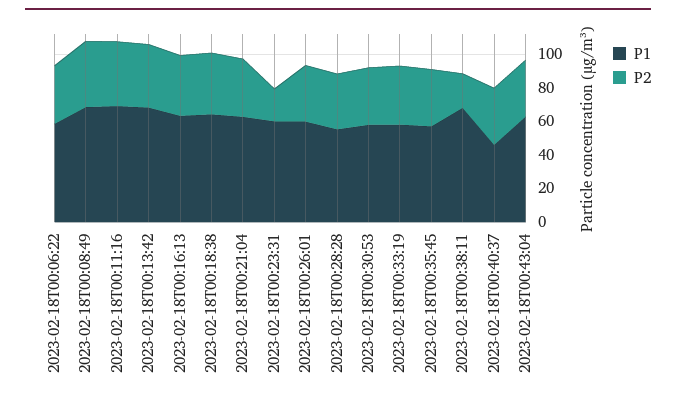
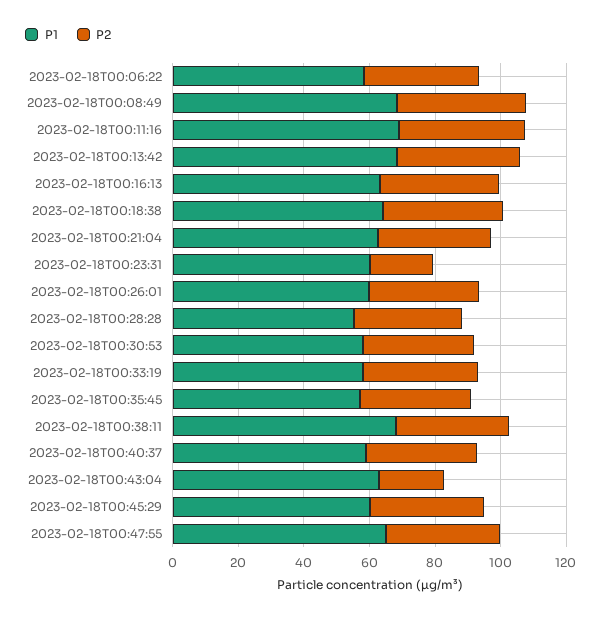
P2, 2023-02-18T00:38:11: 20 -> 35
P1, 2023-02-18T00:40:37: 45 -> 60
P2, 2023-02-18T00:43:04: 35 -> 20
P1, 2023-02-18T00:45:29: none -> 60
P2, 2023-02-18T00:45:29: none -> 35
P1, 2023-02-18T00:47:55: none -> 65
P2, 2023-02-18T00:47:55: none -> 35

